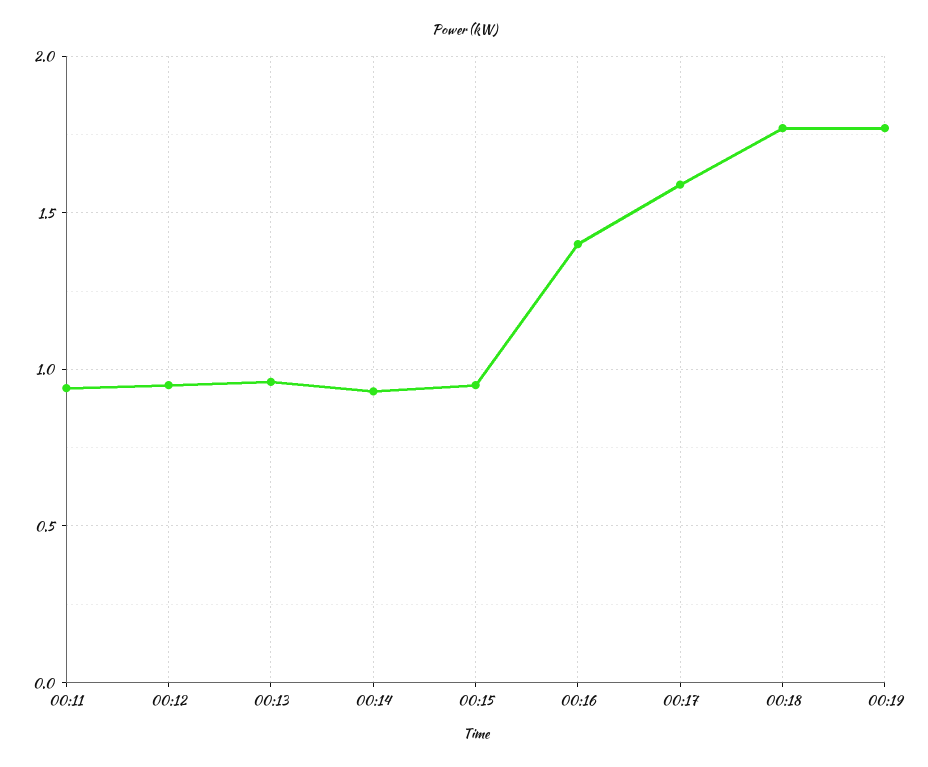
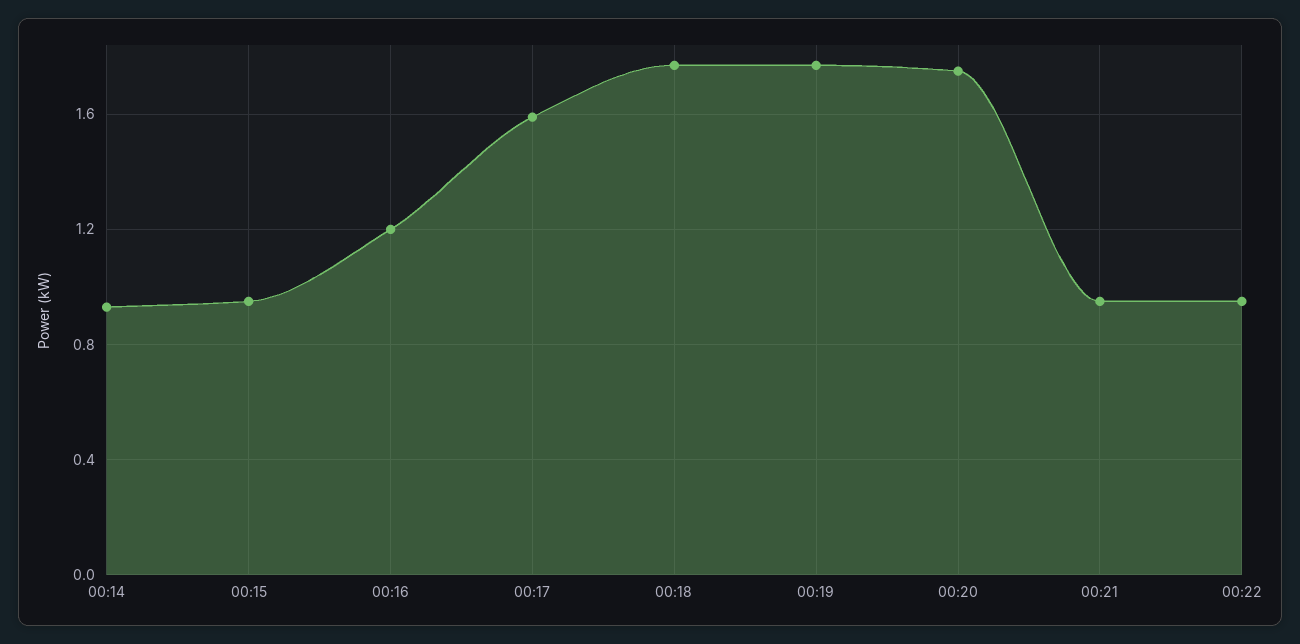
00:11: 0.95 -> none
00:12: 0.95 -> none
00:13: 0.95 -> none
00:16: 1.4 -> 1.2
00:20: none -> 1.75
00:21: none -> 0.95
00:22: none -> 0.95

